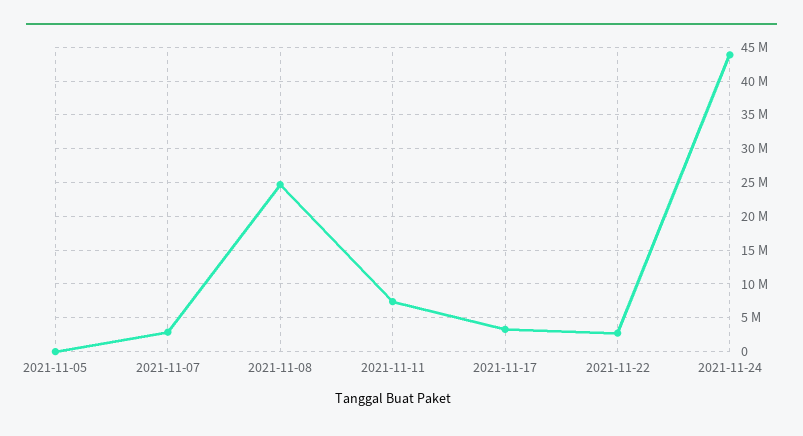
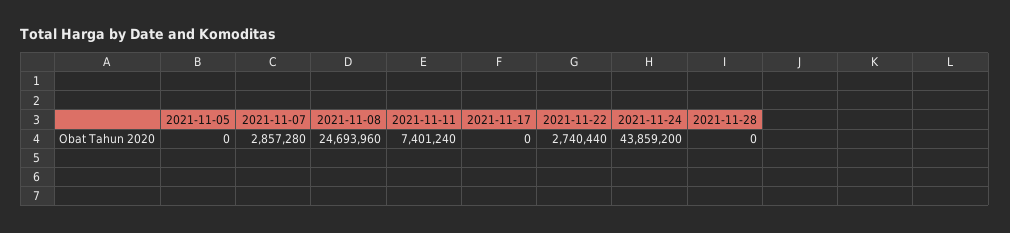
2021-11-17: 3000000 -> 0
2021-11-28: none -> 0

